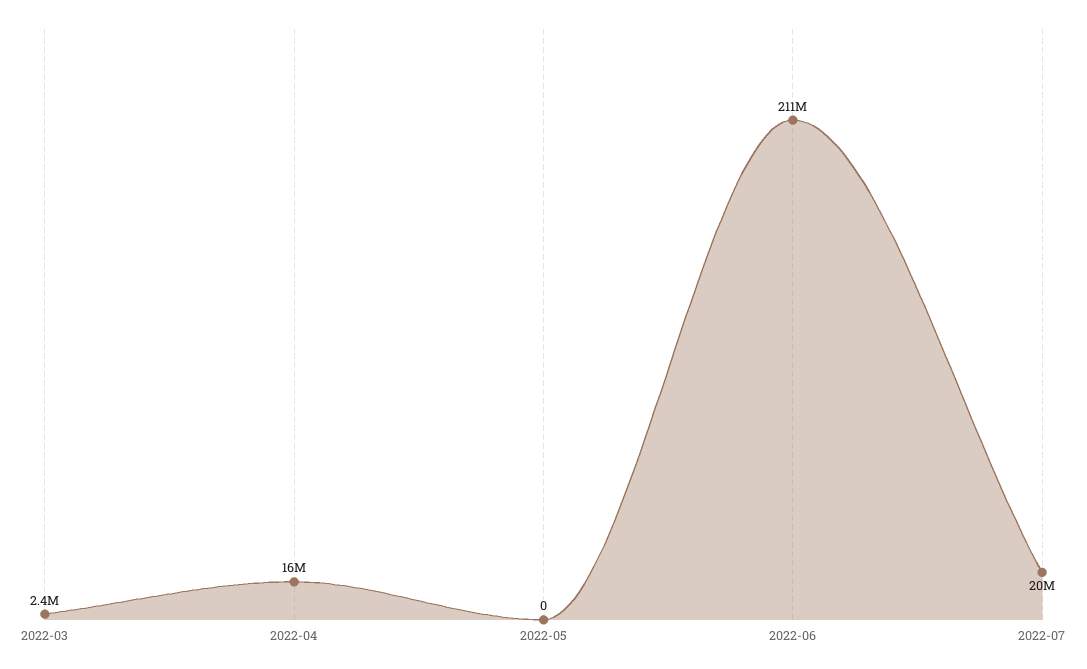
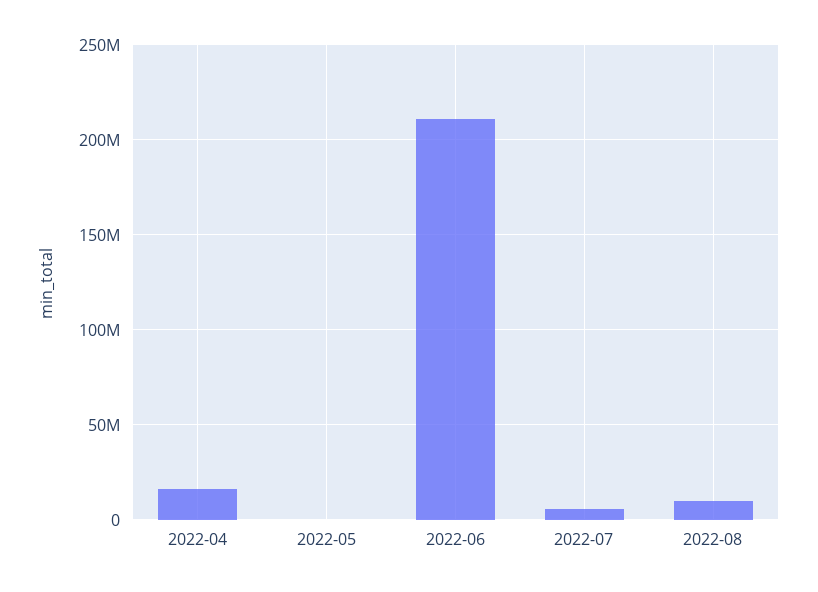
2022-03: 2400000 -> none
2022-07: 20000000 -> 5000000
2022-08: none -> 10000000

